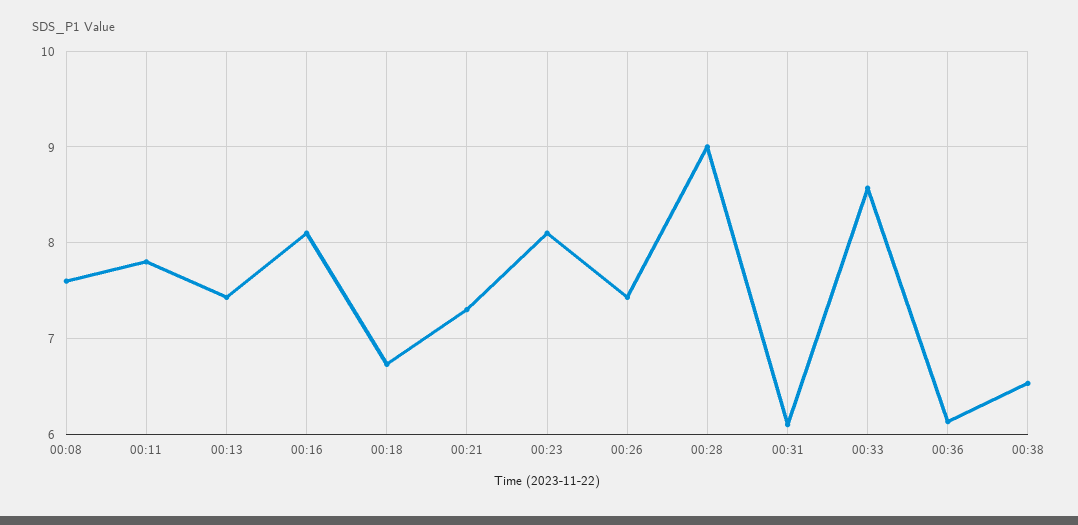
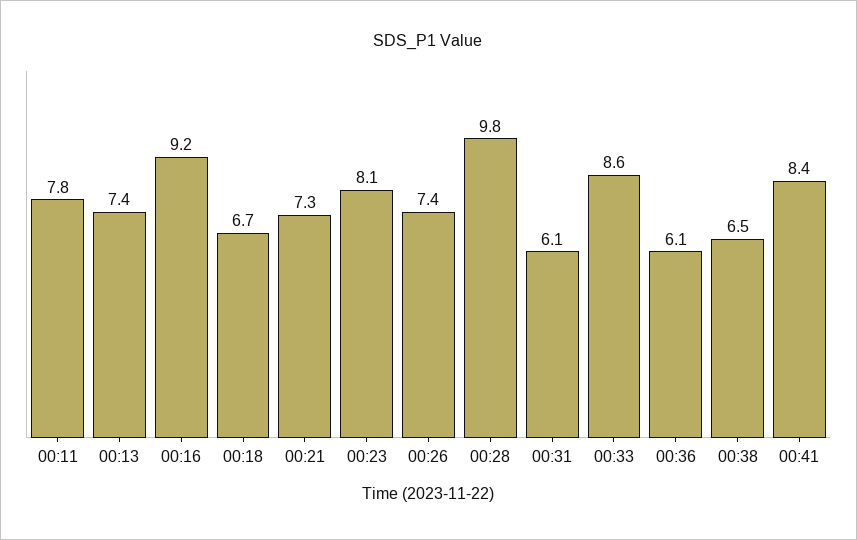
00:08: 7.6 -> none
00:16: 8.1 -> 9.2
00:28: 9 -> 9.8
00:41: none -> 8.4

